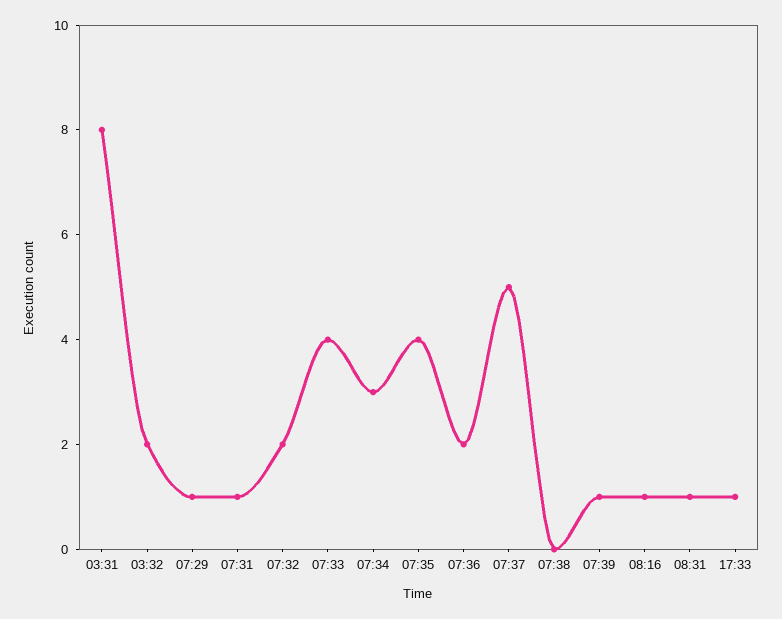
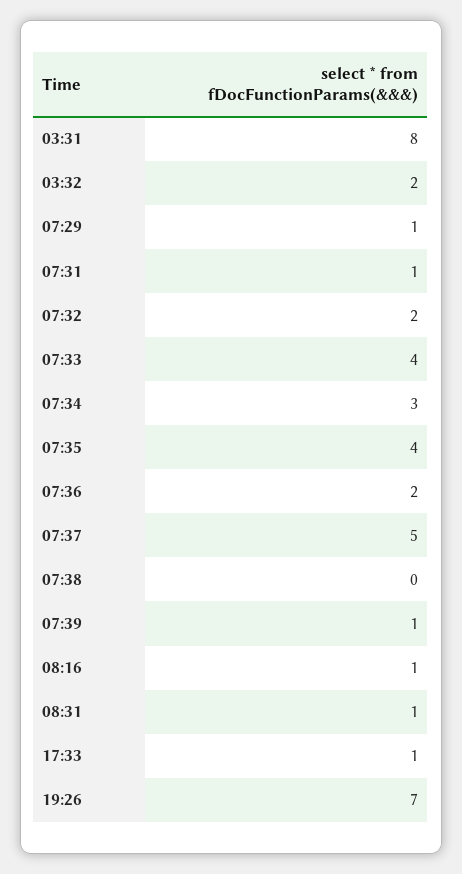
19:26: none -> 7

